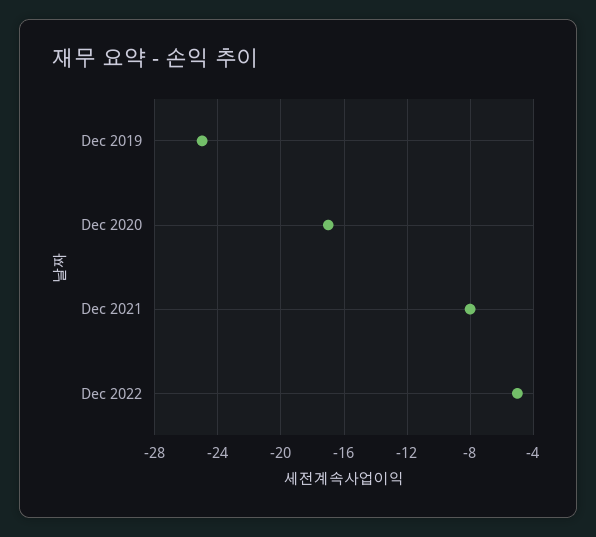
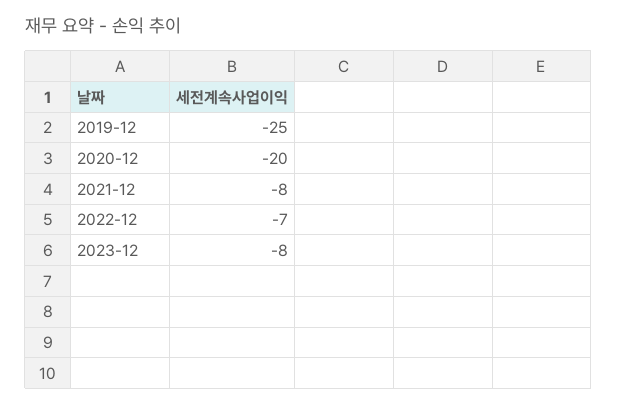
Dec 2020: -17 -> -20
Dec 2022: -5 -> -7
2023-12: none -> -8

